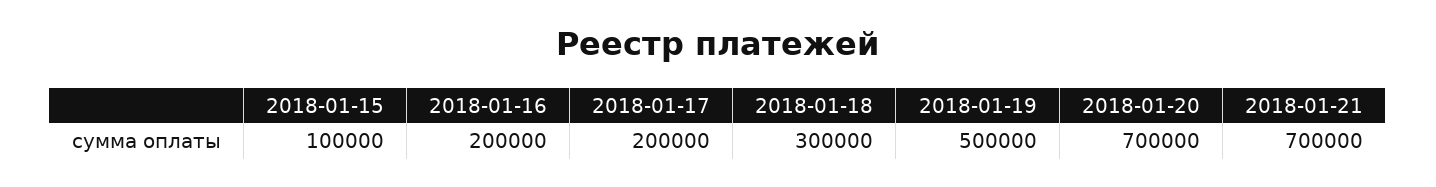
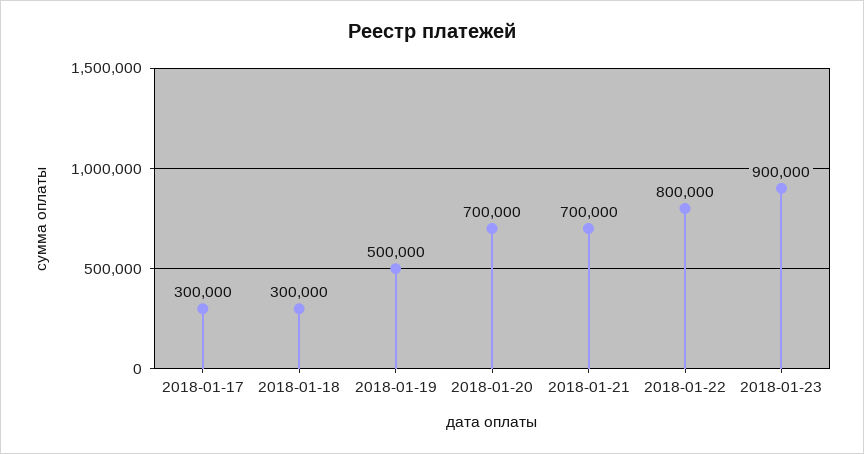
2018-01-15: 100000 -> none
2018-01-16: 200000 -> none
2018-01-17: 200000 -> 300000
2018-01-22: none -> 800000
2018-01-23: none -> 900000

